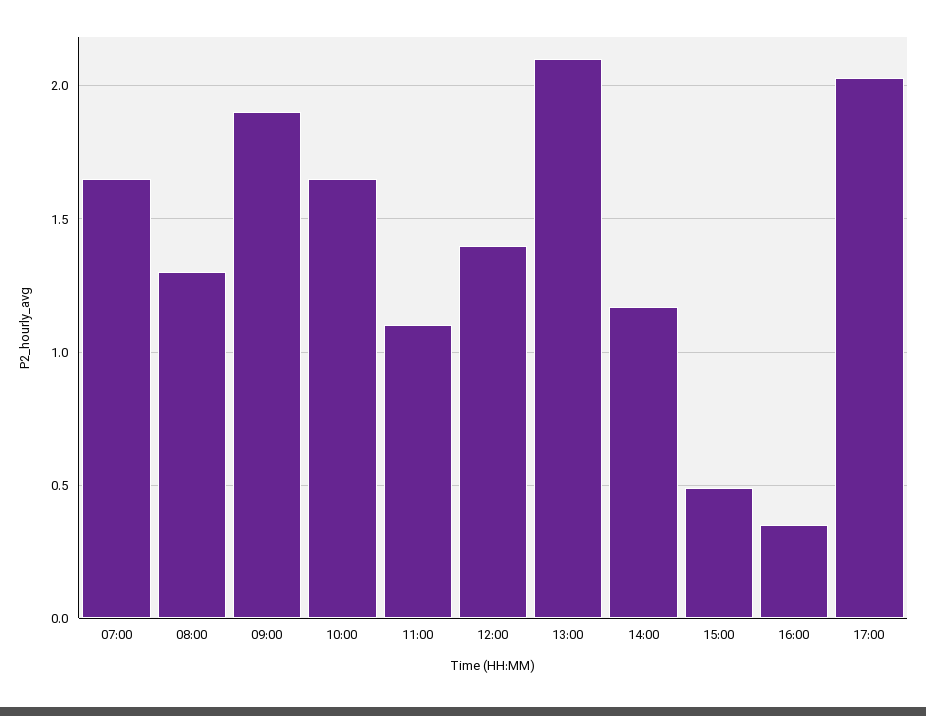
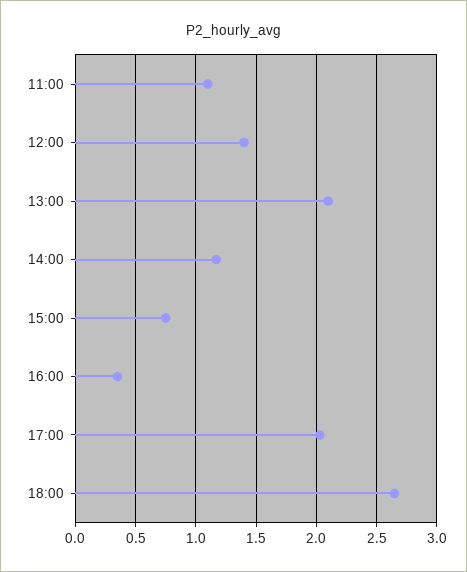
07:00: 1.65 -> none
08:00: 1.3 -> none
09:00: 1.9 -> none
10:00: 1.65 -> none
15:00: 0.5 -> 0.75
18:00: none -> 2.65

